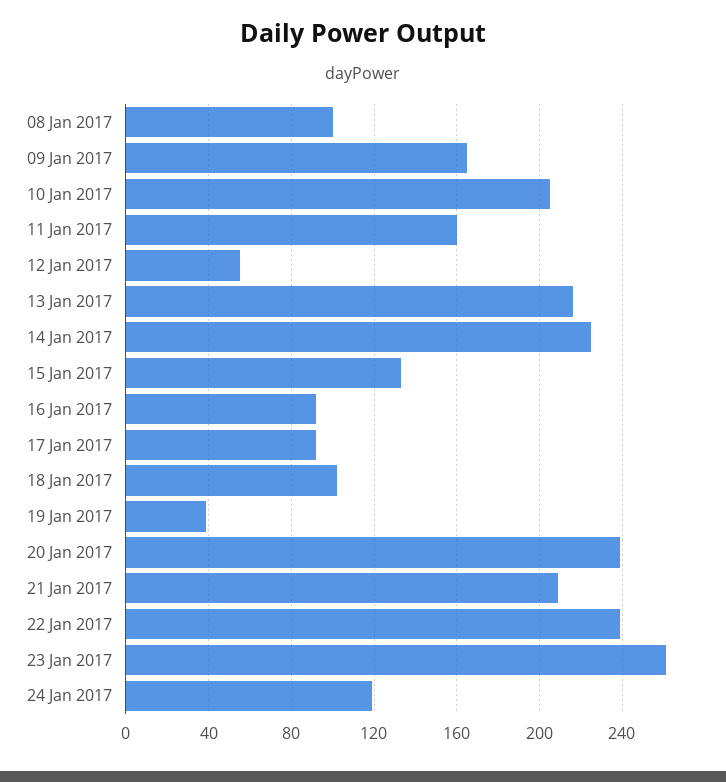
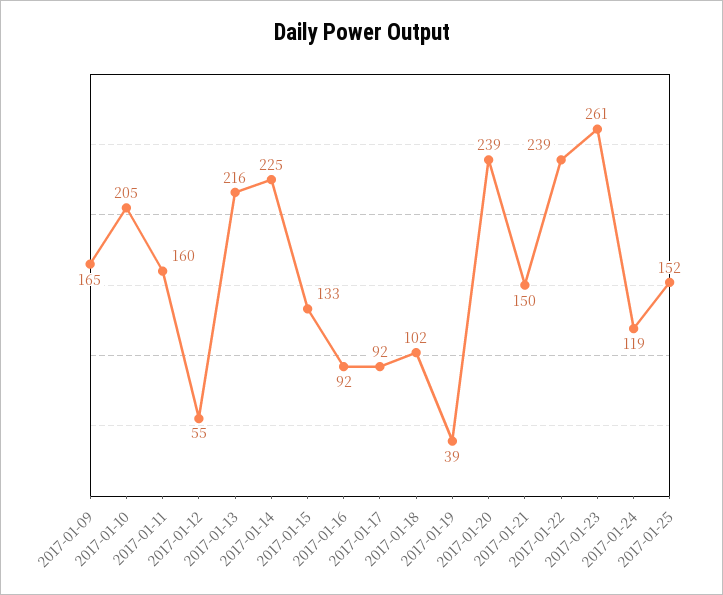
08 Jan 2017: 100 -> none
21 Jan 2017: 210 -> 150
2017-01-25: none -> 152

